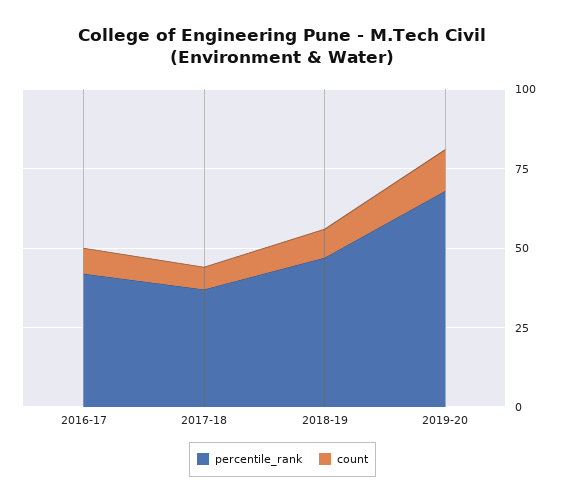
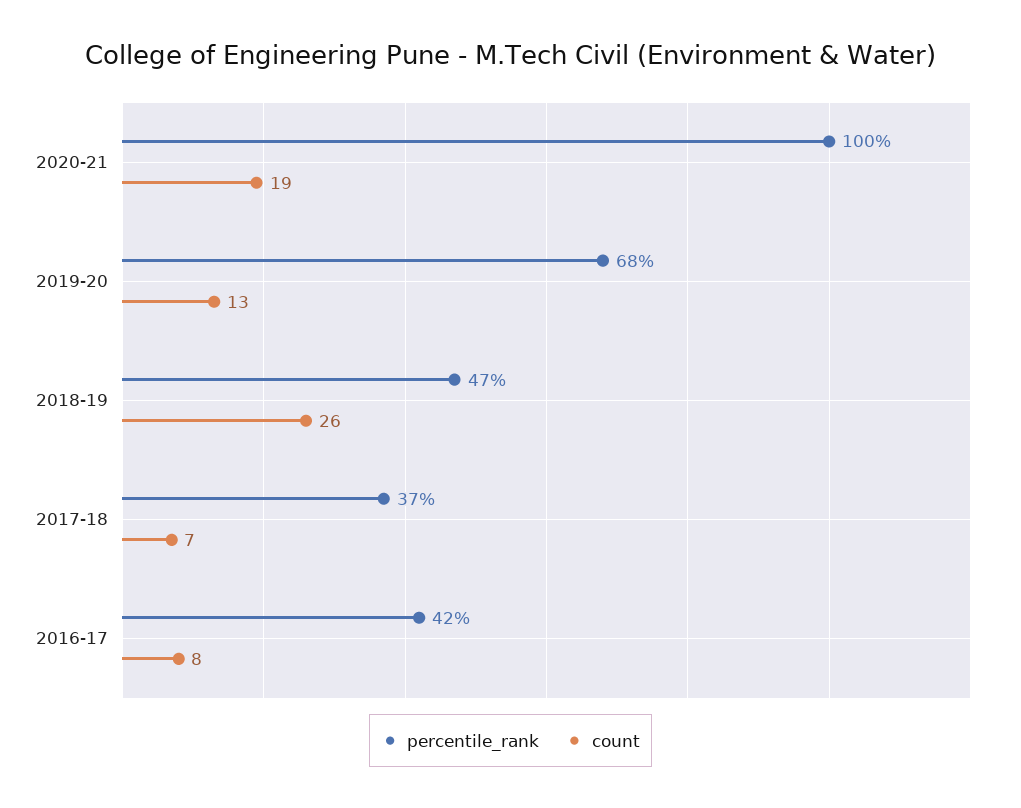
count, 2018-19: 10 -> 26
percentile_rank, 2020-21: none -> 100
count, 2020-21: none -> 19

